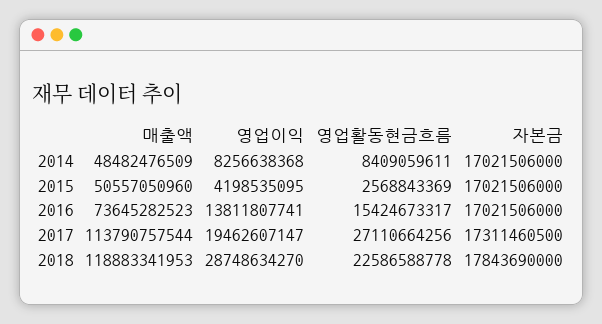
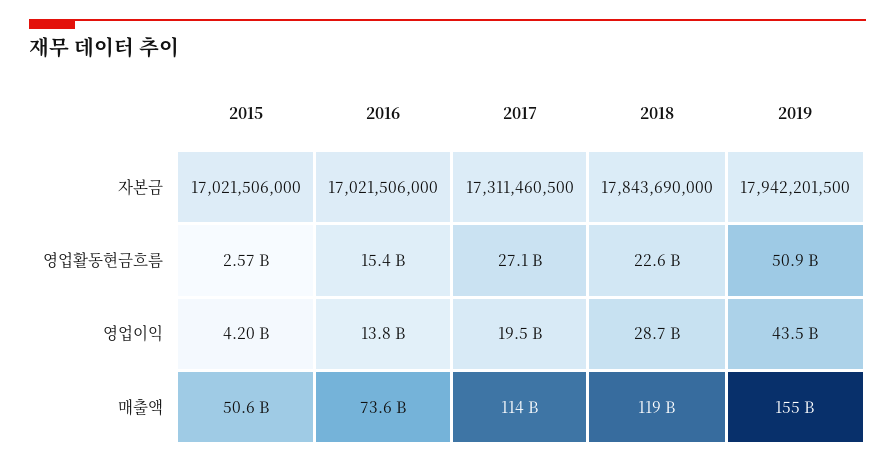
매출액, 2014: 48482476509 -> none
영업이익, 2014: 8256638368 -> none
영업활동현금흐름, 2014: 8409059611 -> none
자본금, 2014: 17021506000 -> none
자본금, 2019: none -> 17942201500
영업활동현금흐름, 2019: none -> 50900000000
영업이익, 2019: none -> 43500000000
매출액, 2019: none -> 155000000000

